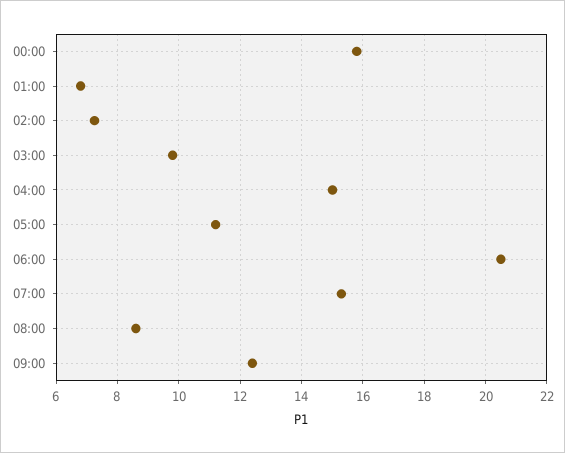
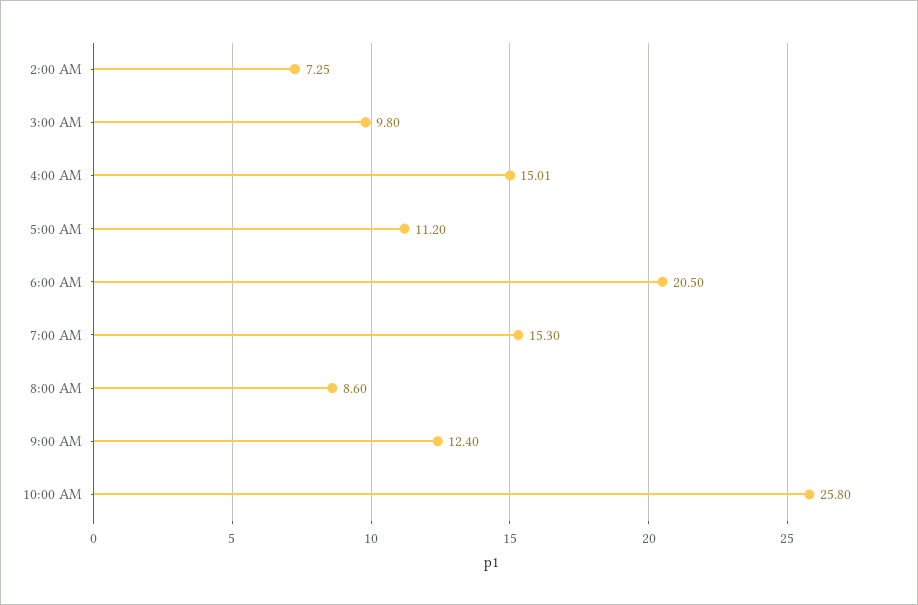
00:00: 15.8 -> none
01:00: 6.8 -> none
10:00 AM: none -> 25.8

